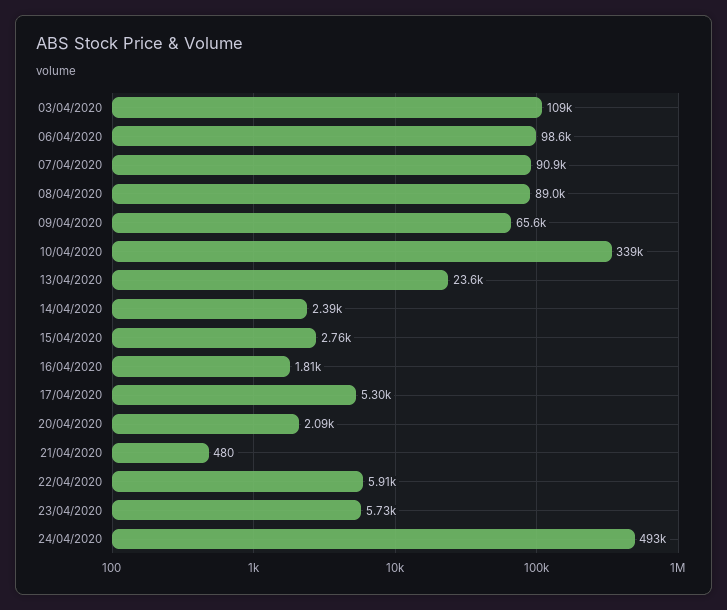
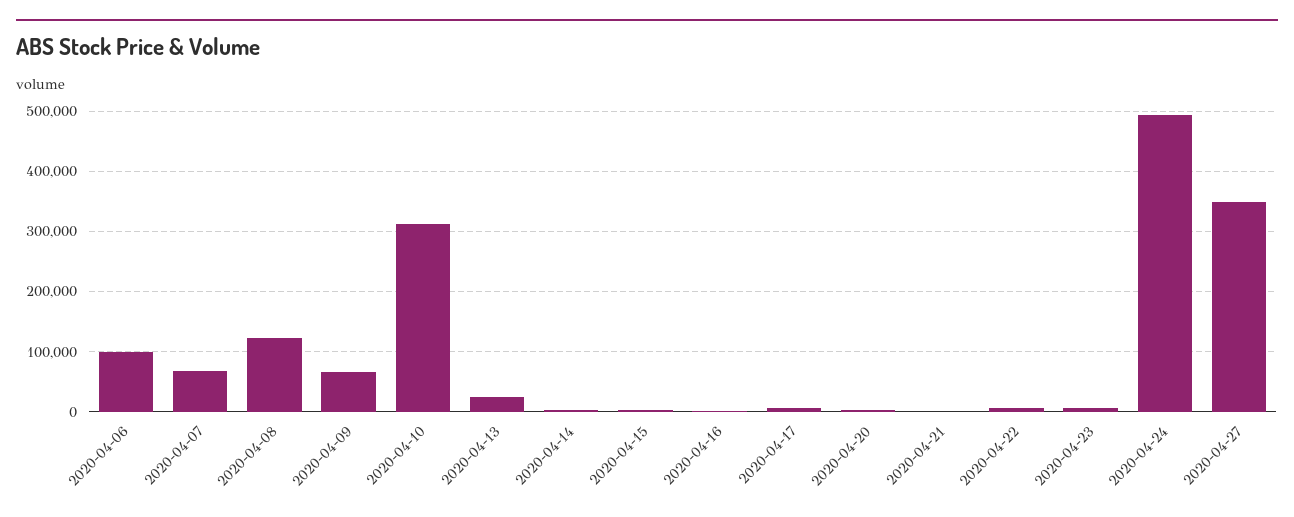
03/04/2020: 109000 -> none
07/04/2020: 90900 -> 70000
08/04/2020: 89000 -> 120000
10/04/2020: 339000 -> 310000
2020-04-27: none -> 350000

